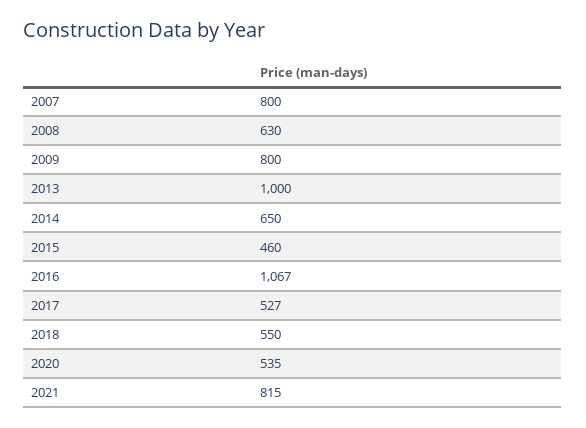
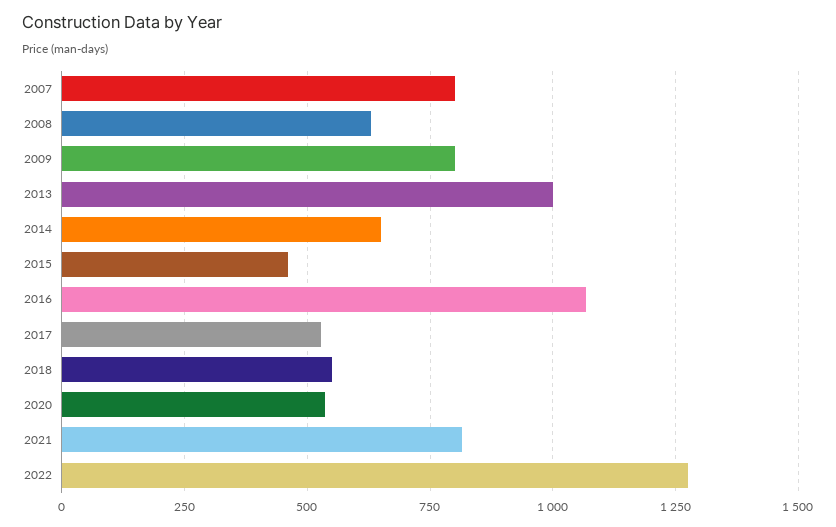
2022: none -> 1275

